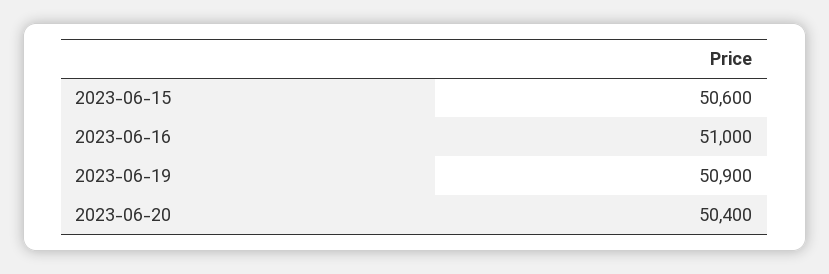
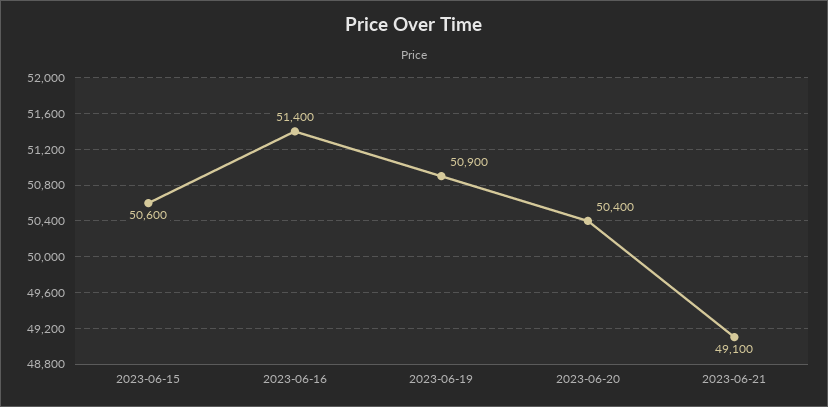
2023-06-16: 51000 -> 51400
2023-06-21: none -> 49100

